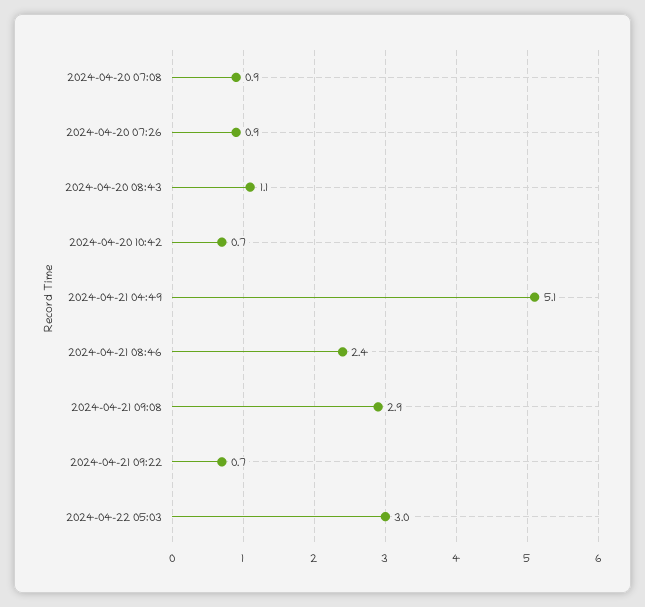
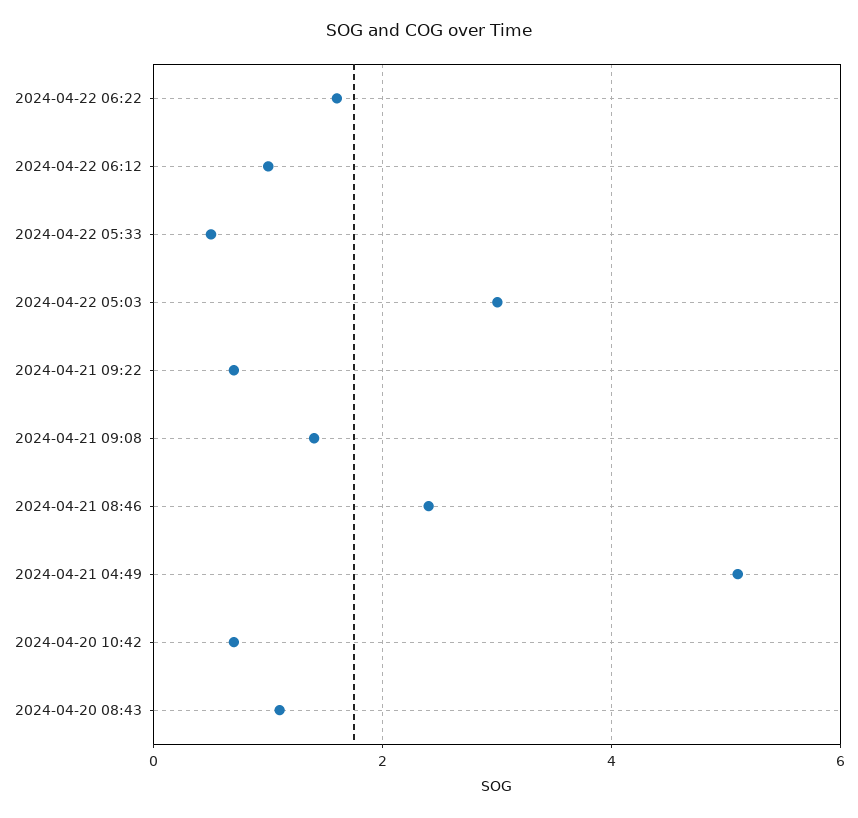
2024-04-20 07:08: 0.9 -> none
2024-04-20 07:26: 0.9 -> none
2024-04-21 09:08: 2.9 -> 1.5
2024-04-22 06:22: none -> 1.5
2024-04-22 06:12: none -> 1
2024-04-22 05:33: none -> 0.5

